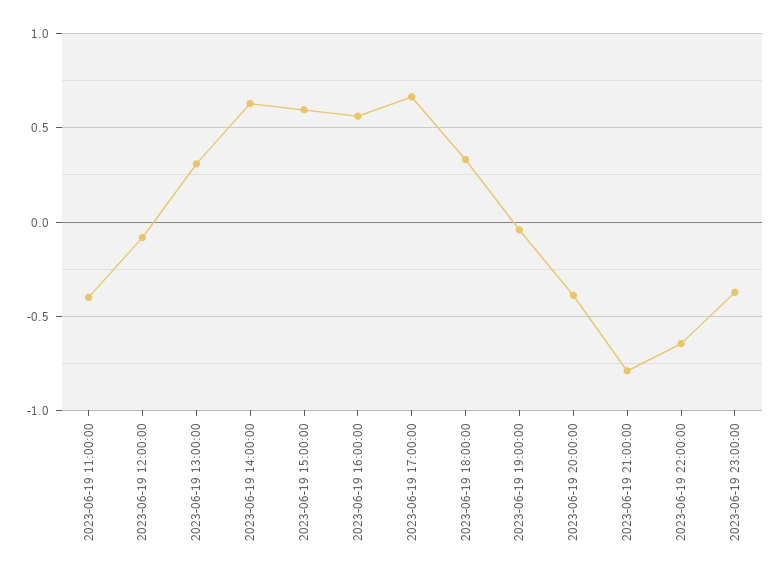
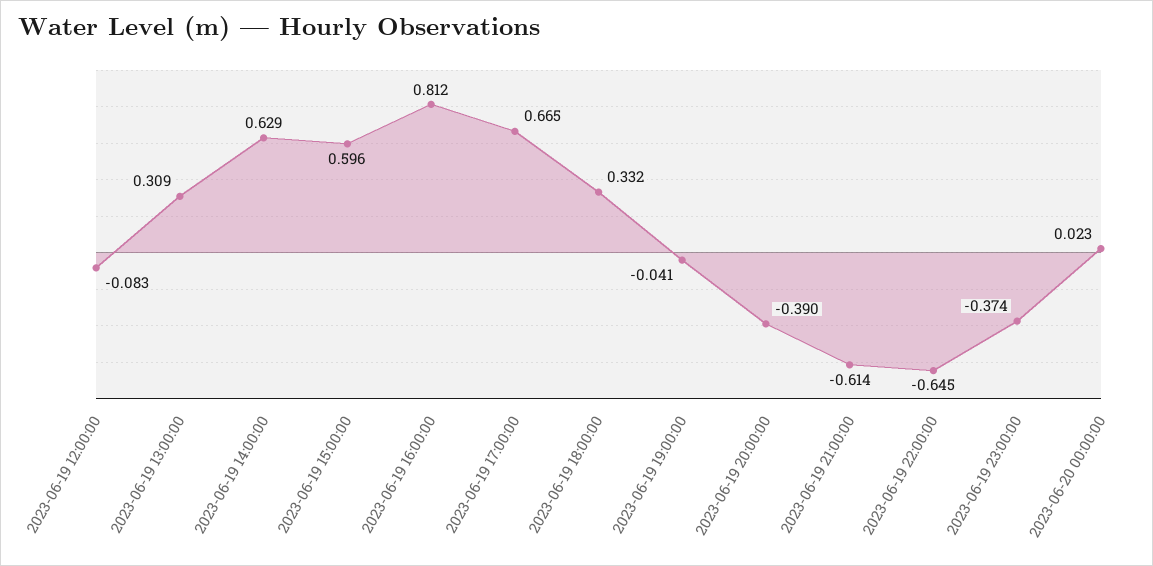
2023-06-19 11:00:00: -0.4 -> none
2023-06-19 16:00:00: 0.55 -> 0.812
2023-06-19 21:00:00: -0.8 -> -0.614
2023-06-20 00:00:00: none -> 0.023

